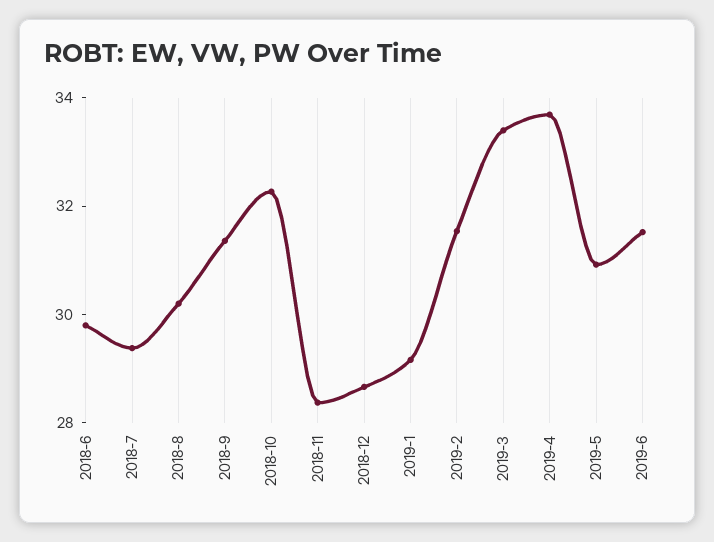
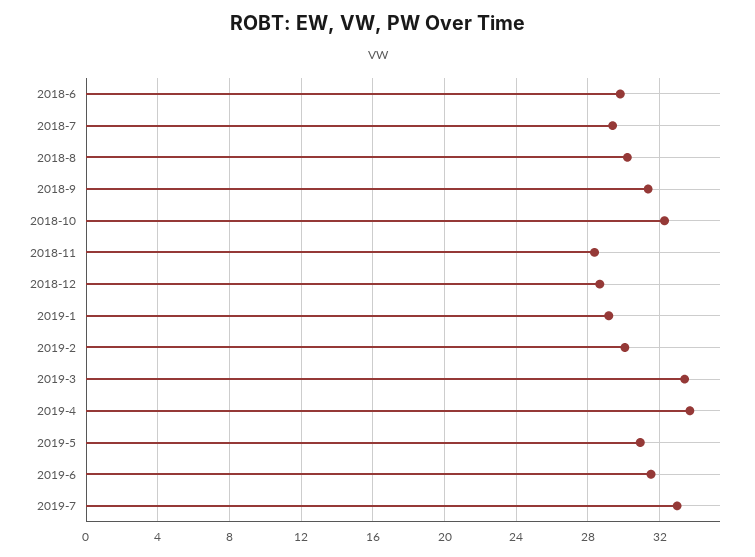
2019-2: 31.5 -> 30
2019-7: none -> 33

